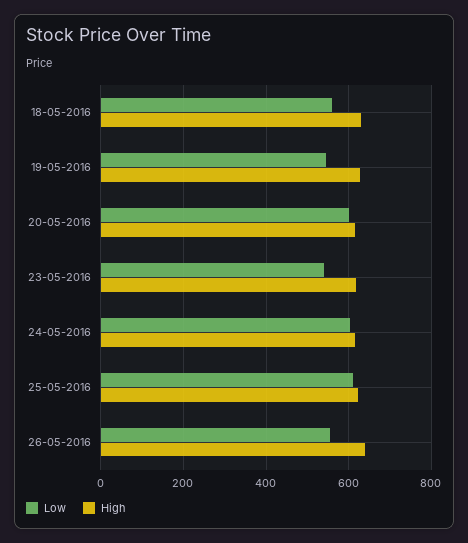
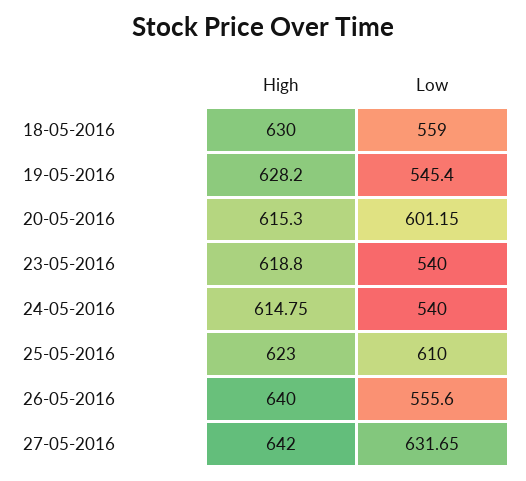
Low, 24-05-2016: 600 -> 540
High, 27-05-2016: none -> 642
Low, 27-05-2016: none -> 631.65

